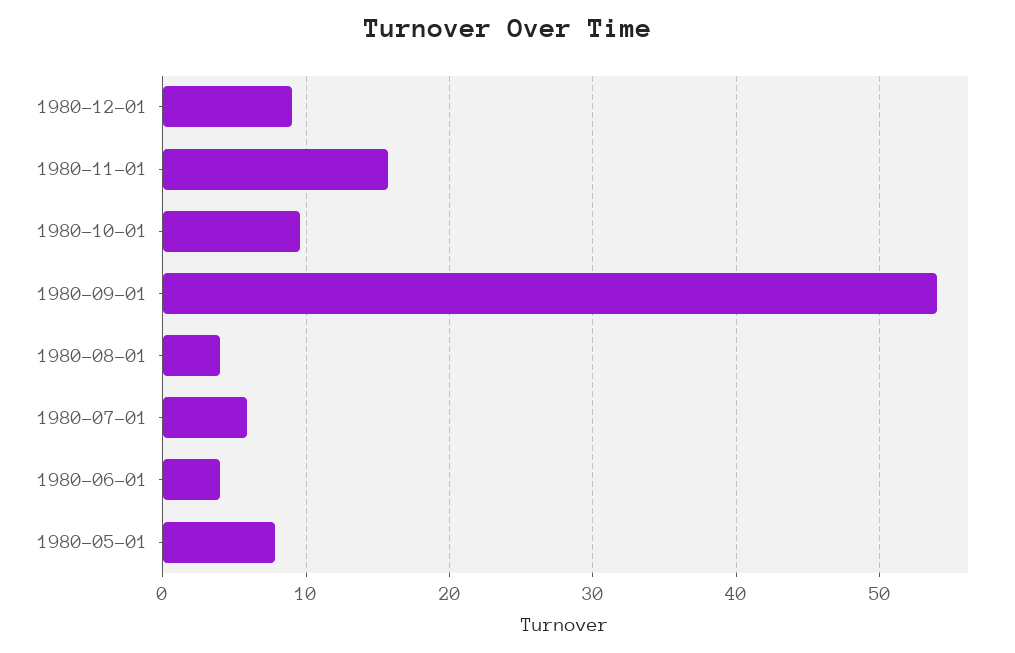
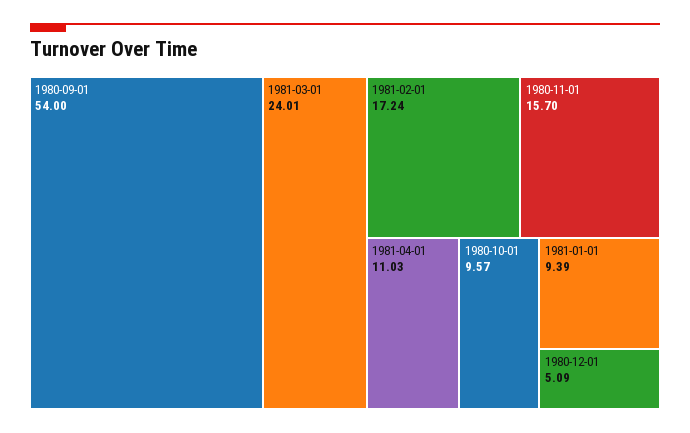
1980-12-01: 9 -> 5.09
1980-08-01: 4 -> none
1980-07-01: 6 -> none
1980-06-01: 4 -> none
1980-05-01: 8 -> none
1981-03-01: none -> 24.01
1981-02-01: none -> 17.24
1981-04-01: none -> 11.03
1981-01-01: none -> 9.39

